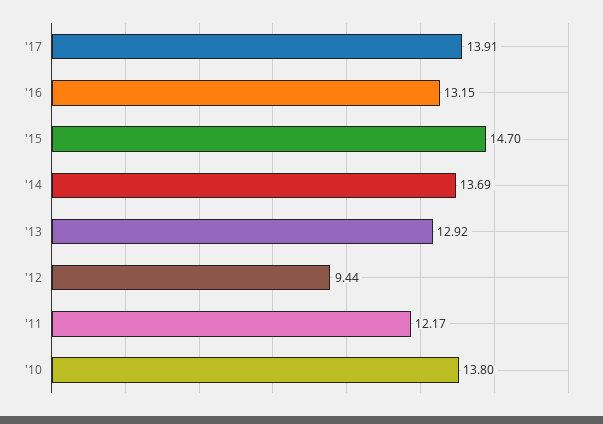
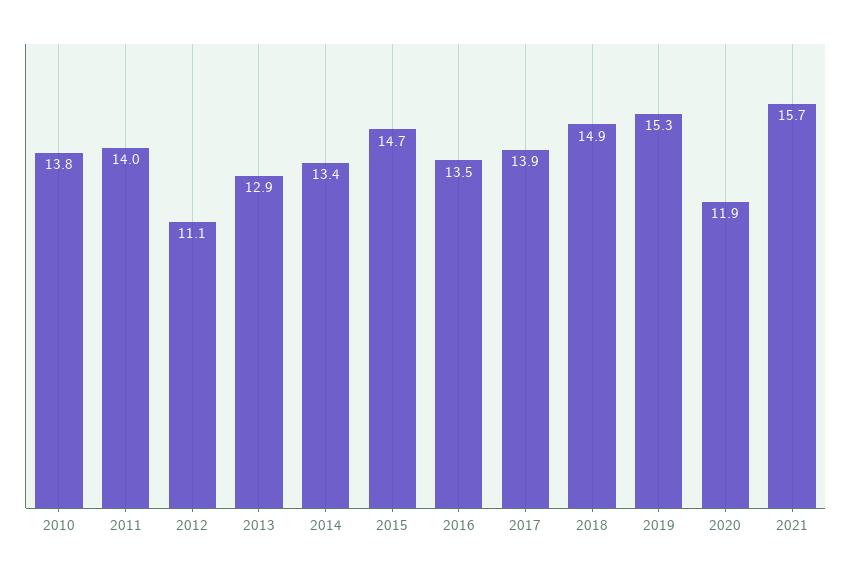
'16: 13.15 -> 13.5
'14: 13.69 -> 13.4
'12: 9.44 -> 11.1
'11: 12.17 -> 14
2018: none -> 14.9
2019: none -> 15.3
2020: none -> 11.9
2021: none -> 15.7

